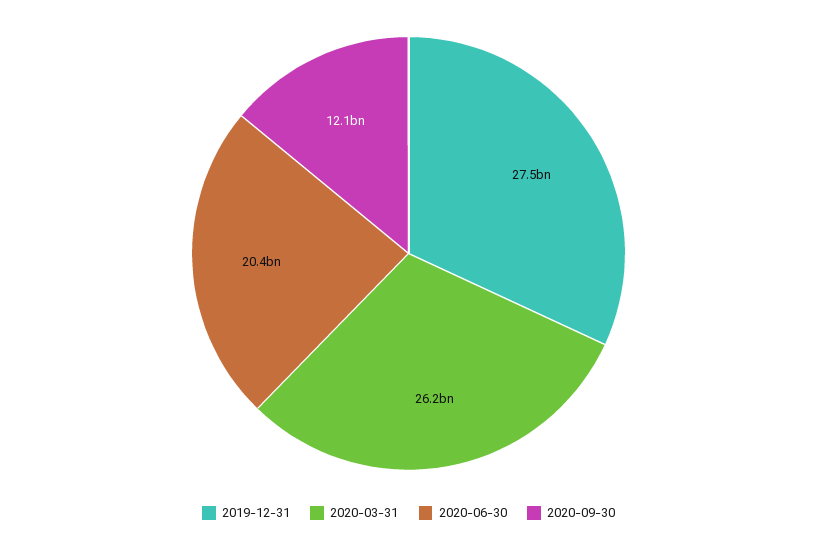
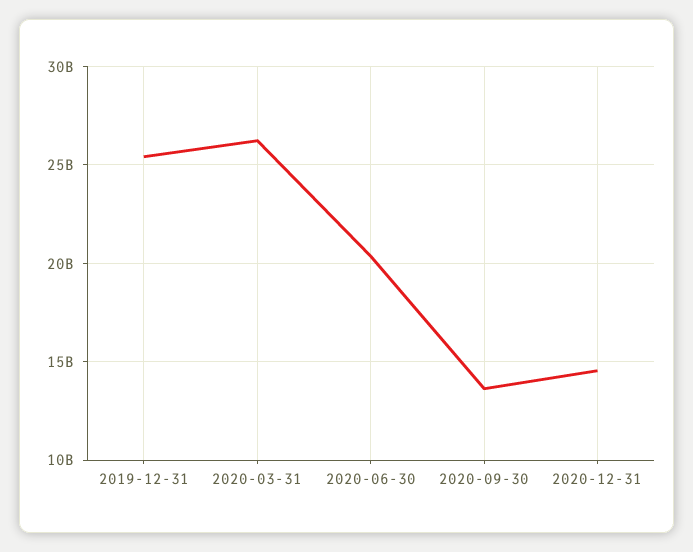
2019-12-31: 27500000000 -> 25500000000
2020-09-30: 12100000000 -> 13500000000
2020-12-31: none -> 14500000000

